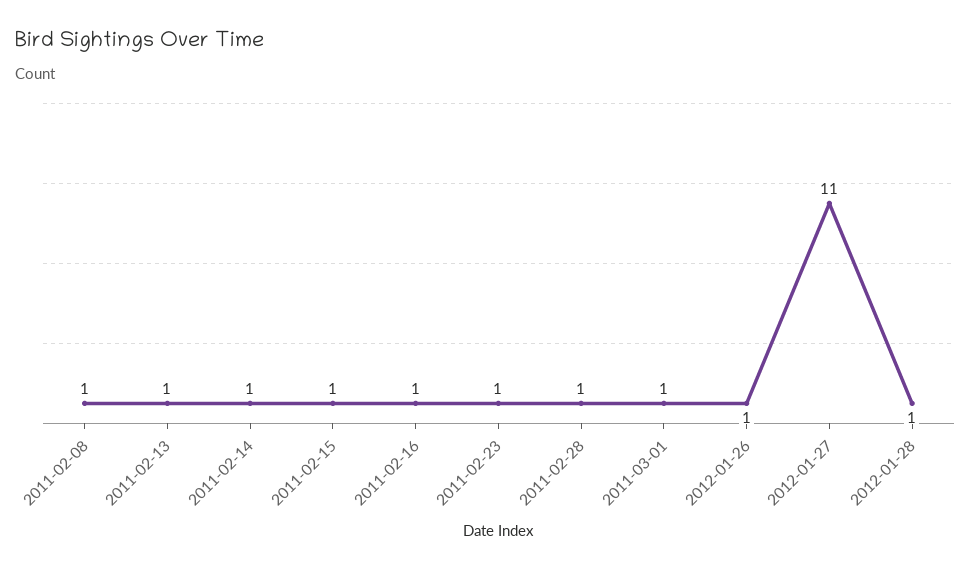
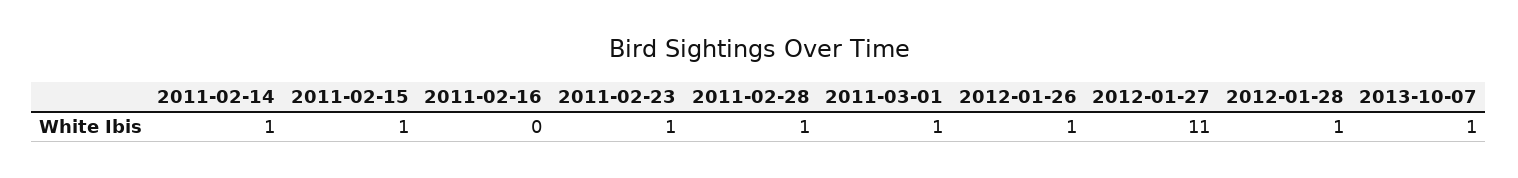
2011-02-08: 1 -> none
2011-02-13: 1 -> none
2011-02-16: 1 -> 0
2013-10-07: none -> 1

